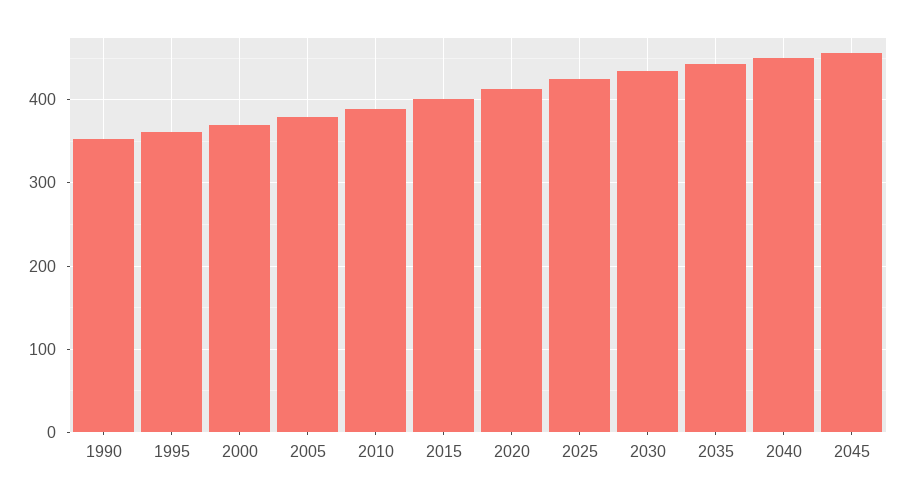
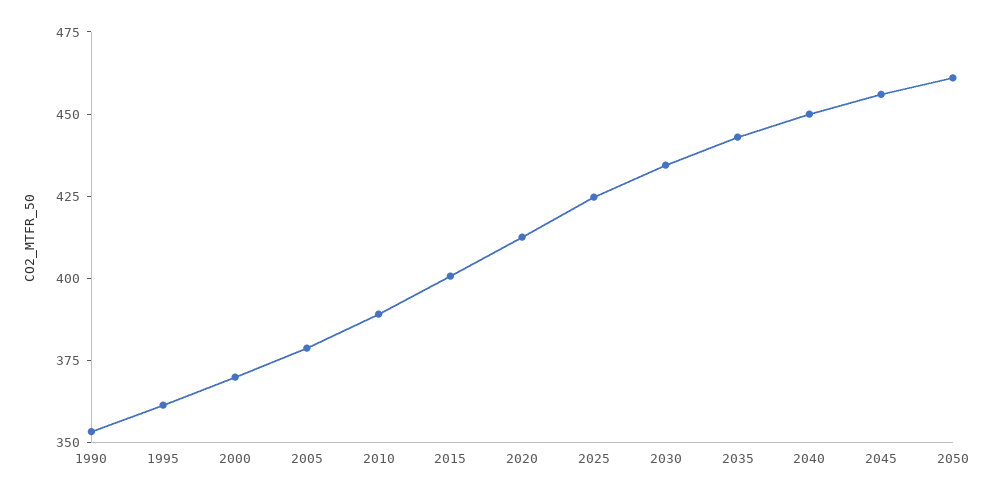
2050: none -> 460

